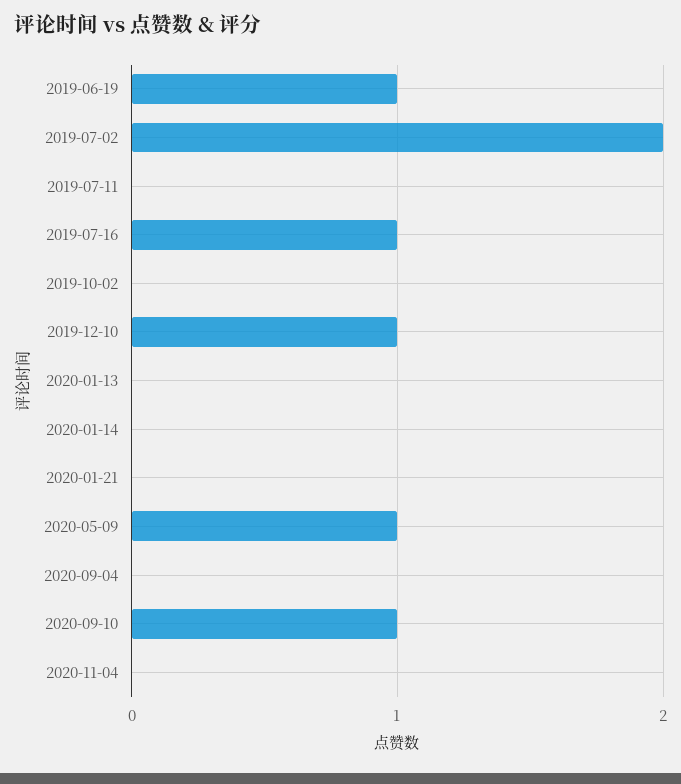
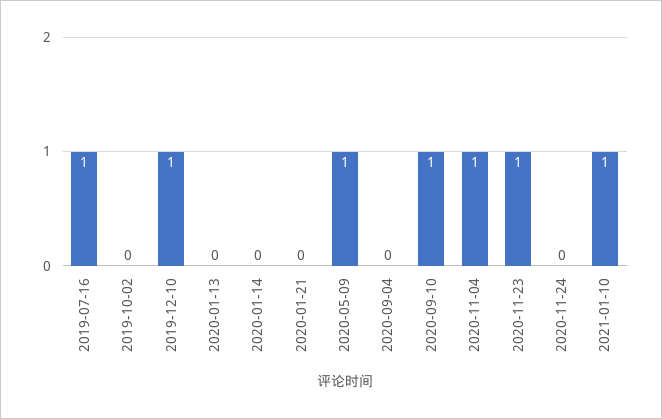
2019-06-19: 1 -> none
2019-07-02: 2 -> none
2019-07-11: 0 -> none
2020-11-04: 0 -> 1
2020-11-23: none -> 1
2020-11-24: none -> 0
2021-01-10: none -> 1

